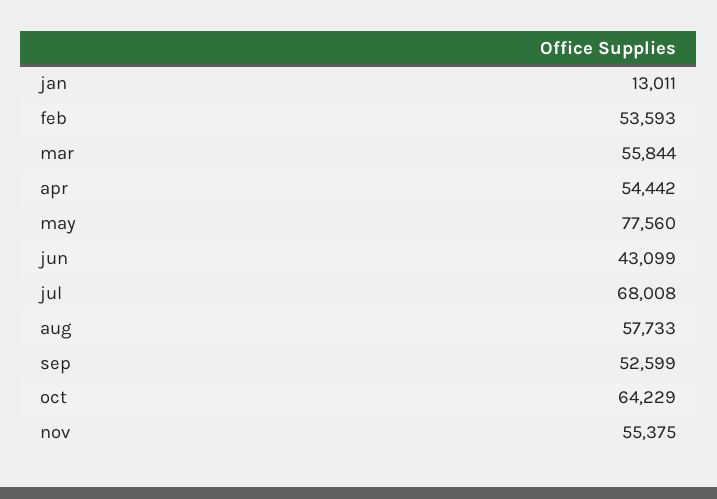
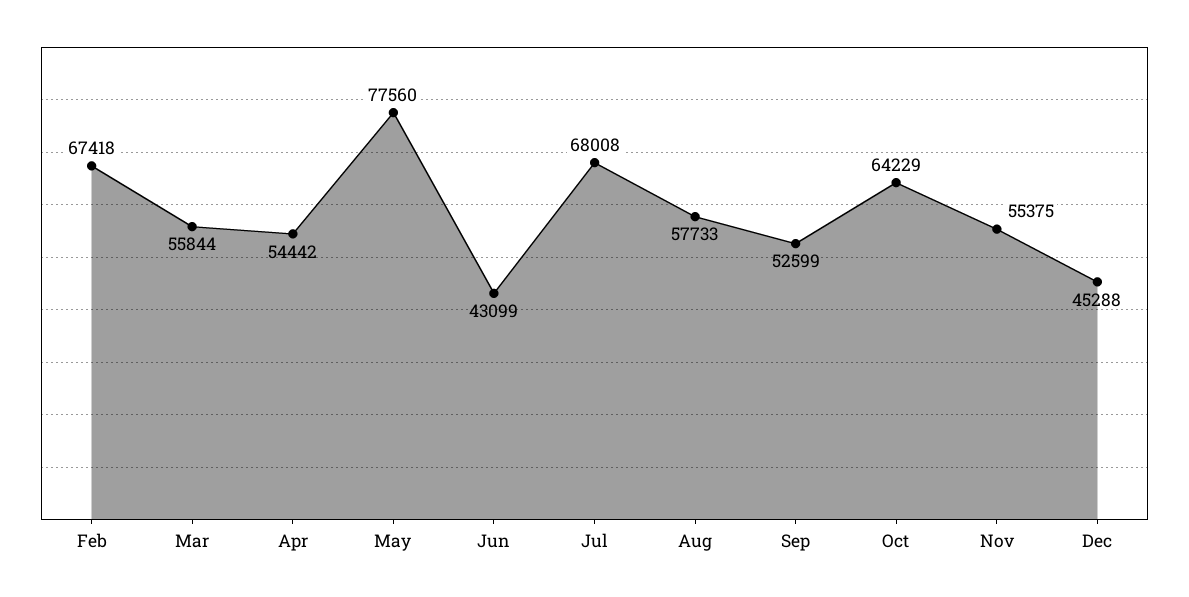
jan: 13011 -> none
feb: 53593 -> 67418
Dec: none -> 45288

